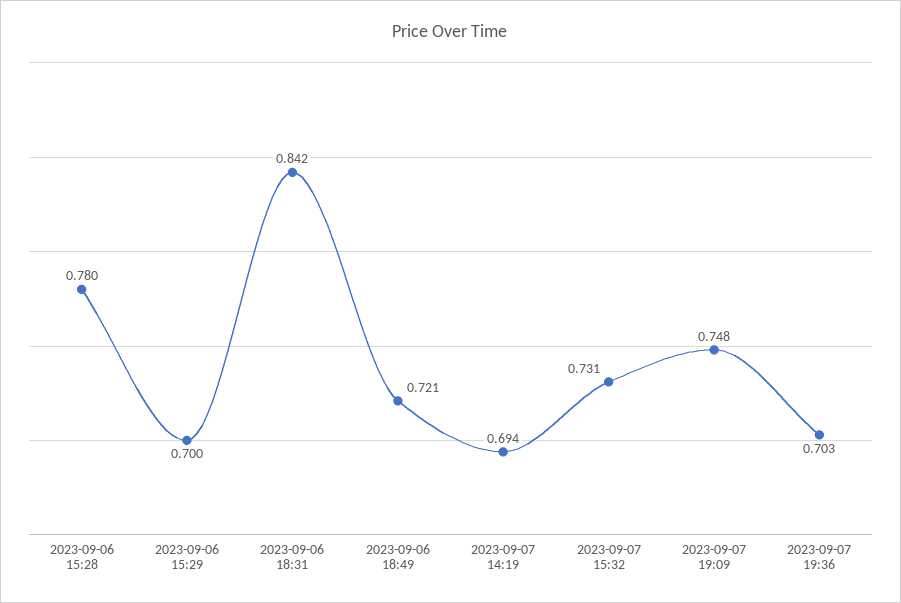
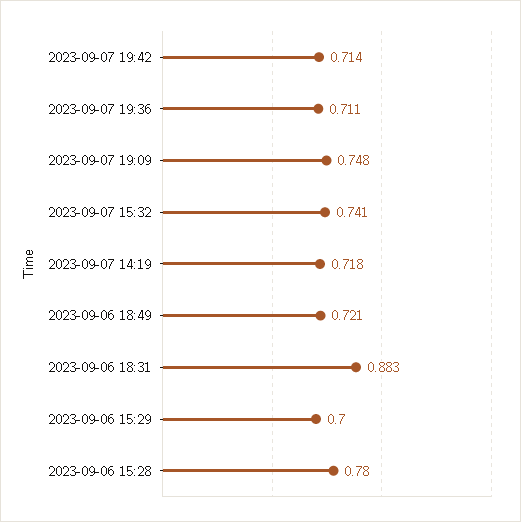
2023-09-06 18:31: 0.842 -> 0.883
2023-09-07 14:19: 0.694 -> 0.718
2023-09-07 15:32: 0.731 -> 0.741
2023-09-07 19:36: 0.703 -> 0.711
2023-09-07 19:42: none -> 0.714

